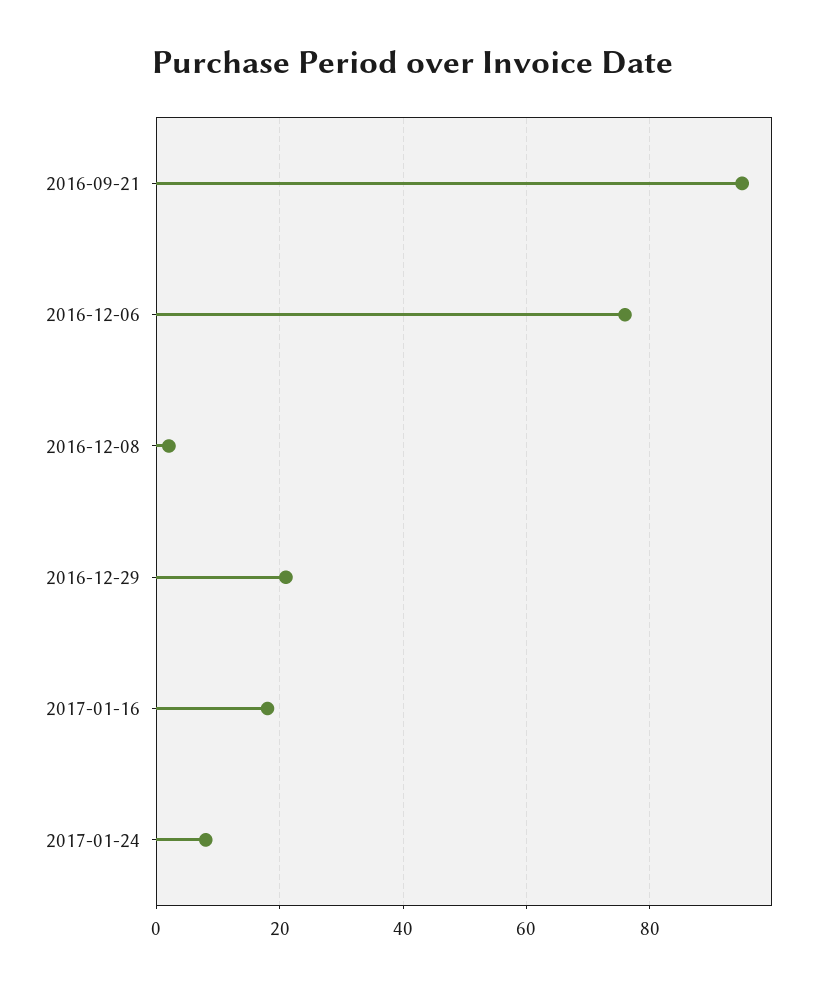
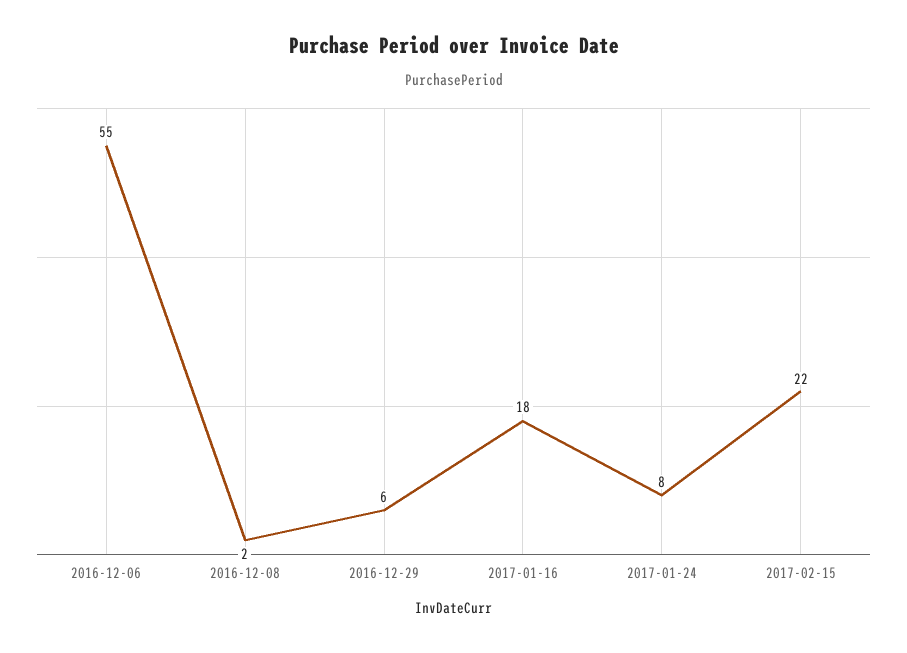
2016-09-21: 95 -> none
2016-12-06: 75 -> 55
2016-12-29: 20 -> 6
2017-02-15: none -> 22

